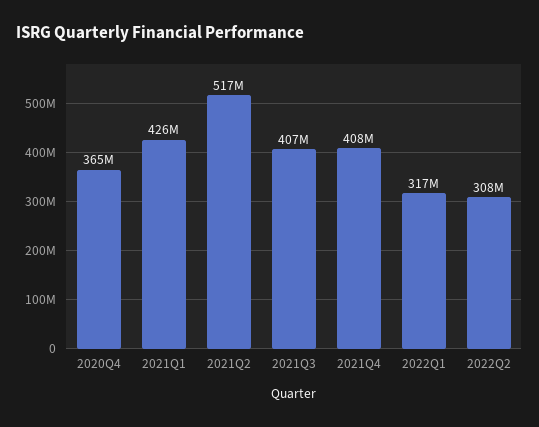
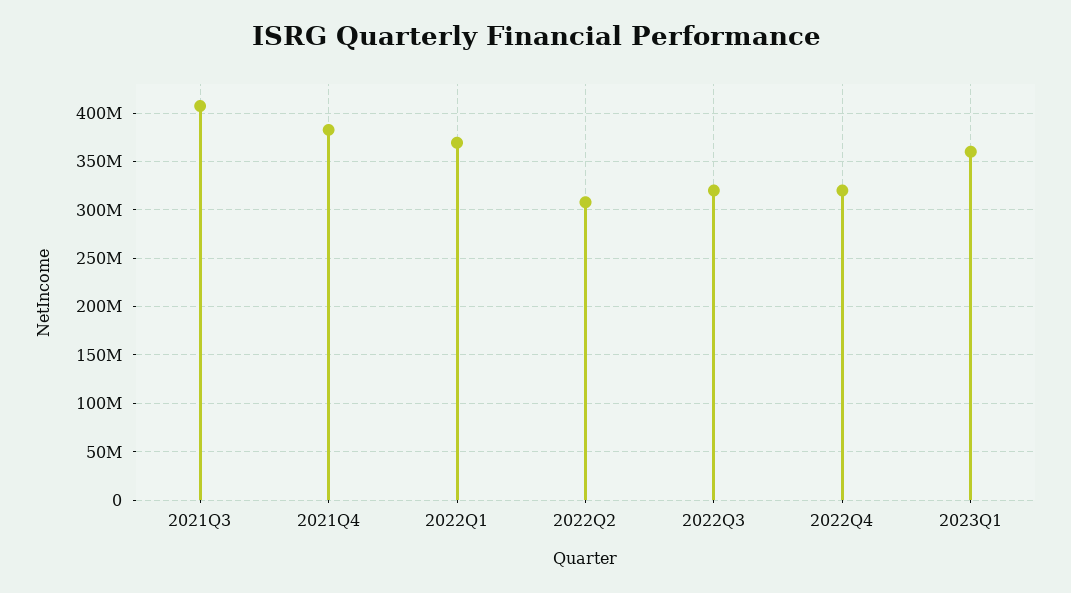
2020Q4: 365000000 -> none
2021Q1: 426000000 -> none
2021Q2: 517000000 -> none
2021Q4: 408000000 -> 380000000
2022Q1: 317000000 -> 370000000
2022Q3: none -> 320000000
2022Q4: none -> 320000000
2023Q1: none -> 360000000

